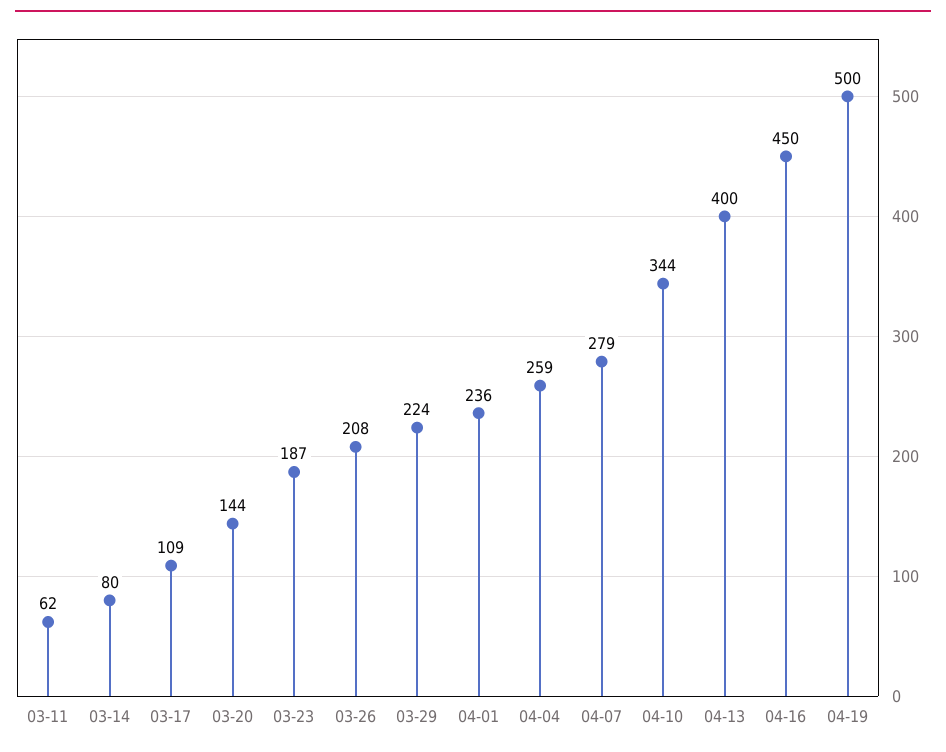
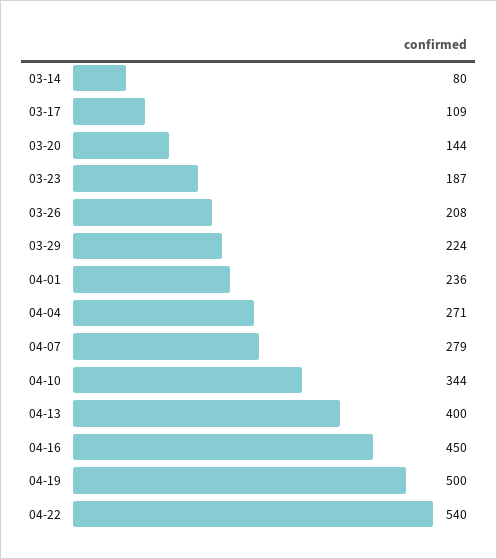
03-11: 62 -> none
04-04: 259 -> 271
04-22: none -> 540

